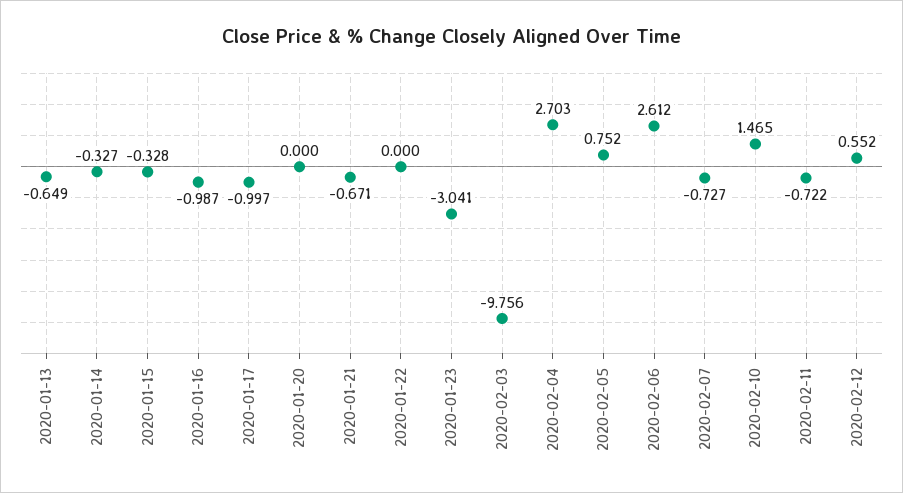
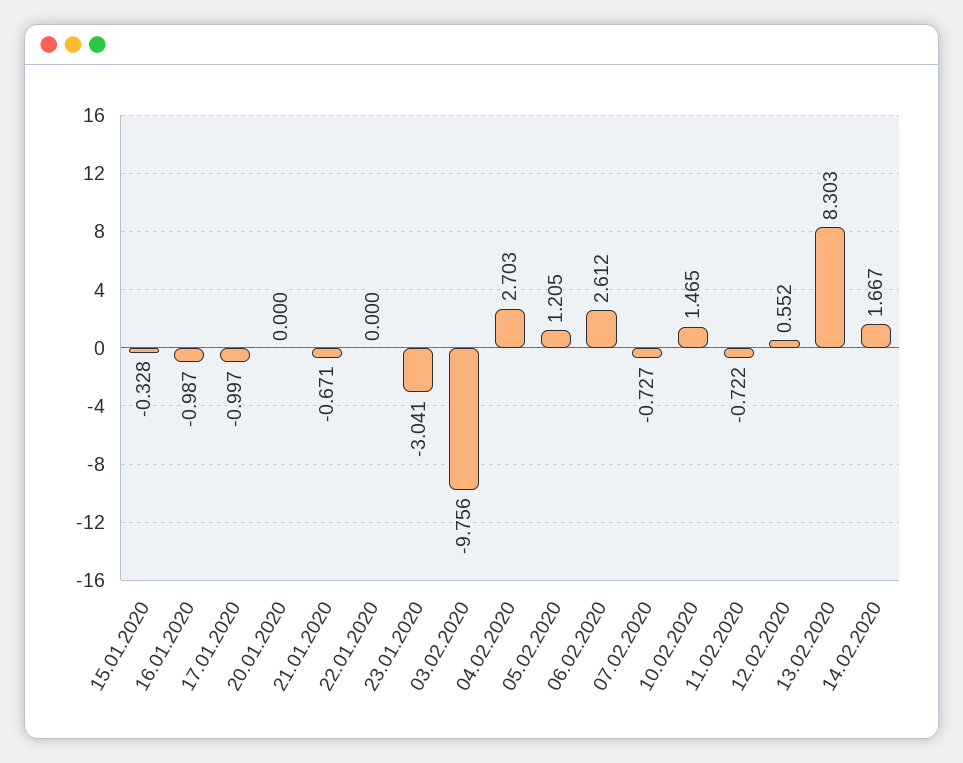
2020-01-13: -0.649 -> none
2020-01-14: -0.327 -> none
2020-02-05: 0.752 -> 1.205
13.02.2020: none -> 8.303
14.02.2020: none -> 1.667

